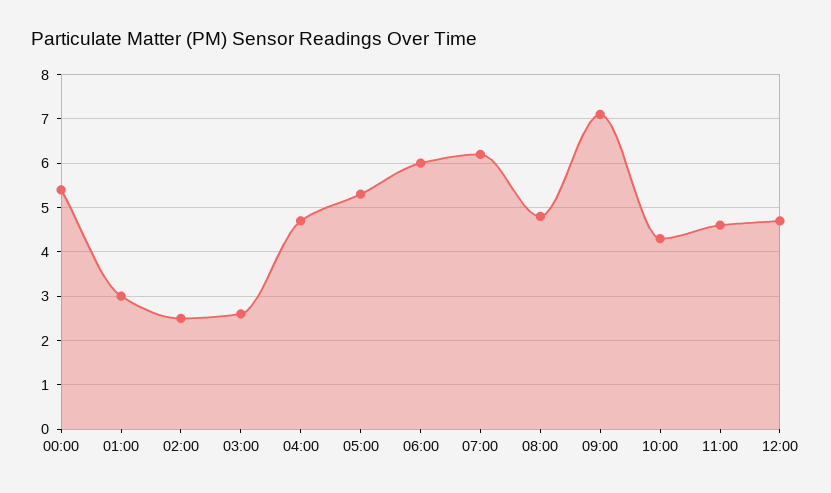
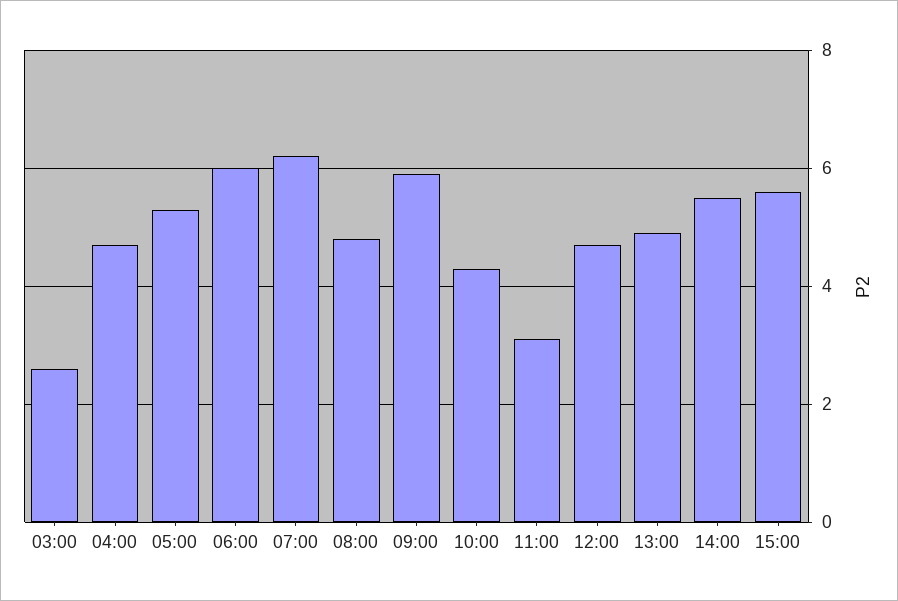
00:00: 5.5 -> none
01:00: 3 -> none
02:00: 2.5 -> none
09:00: 7 -> 6
11:00: 4.5 -> 3
13:00: none -> 5
14:00: none -> 5.5
15:00: none -> 5.5

